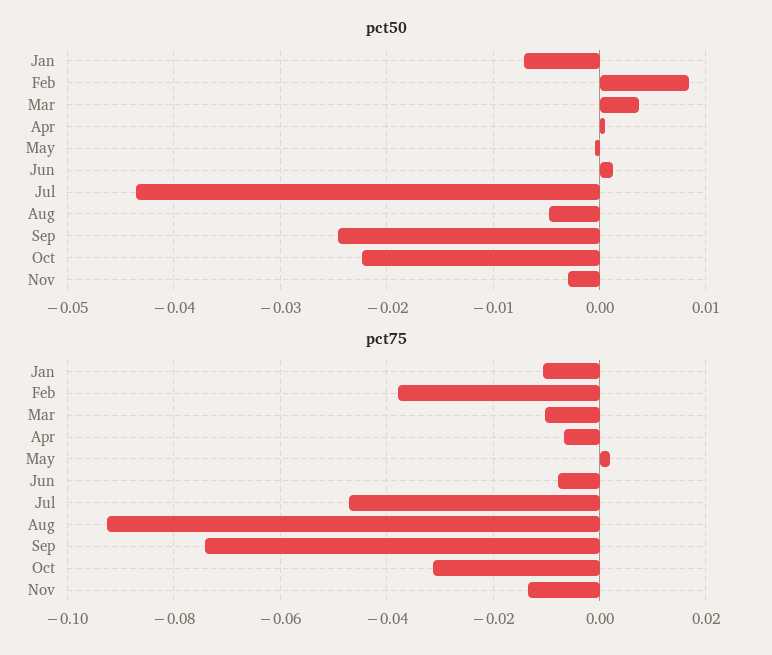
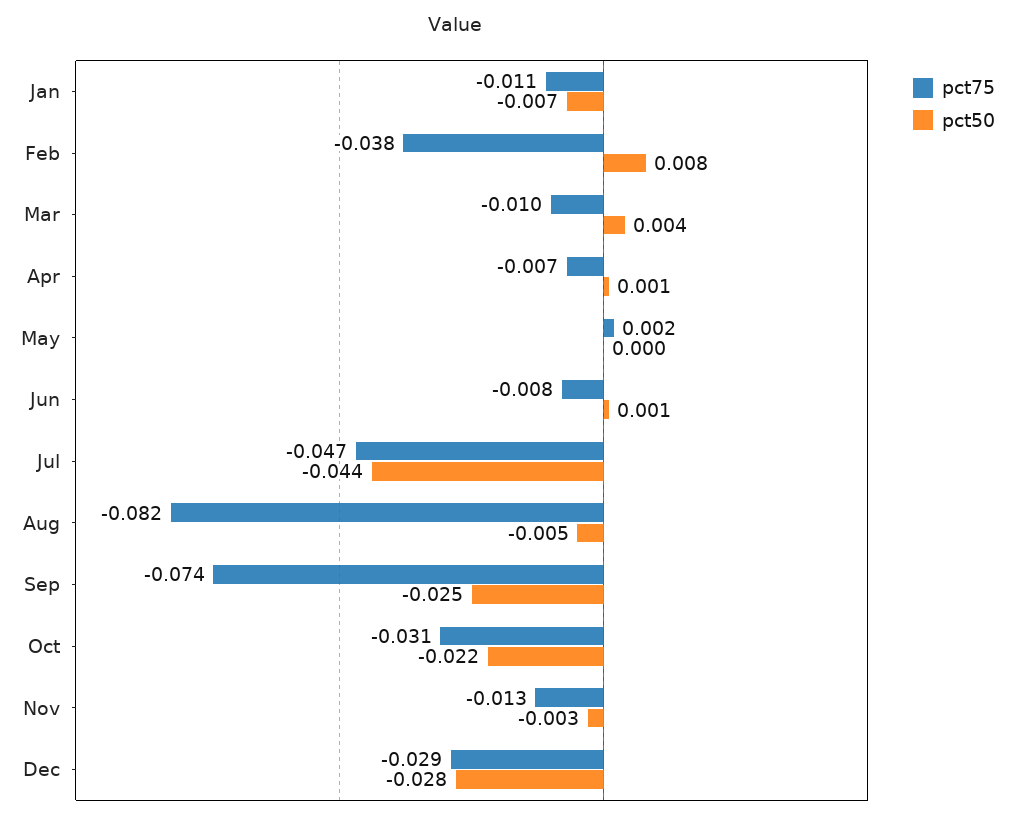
pct75, Aug: -0.092 -> -0.082
pct75, Dec: none -> -0.029
pct50, Dec: none -> -0.028

